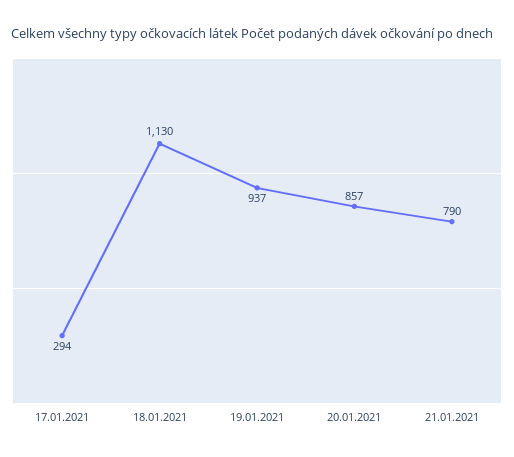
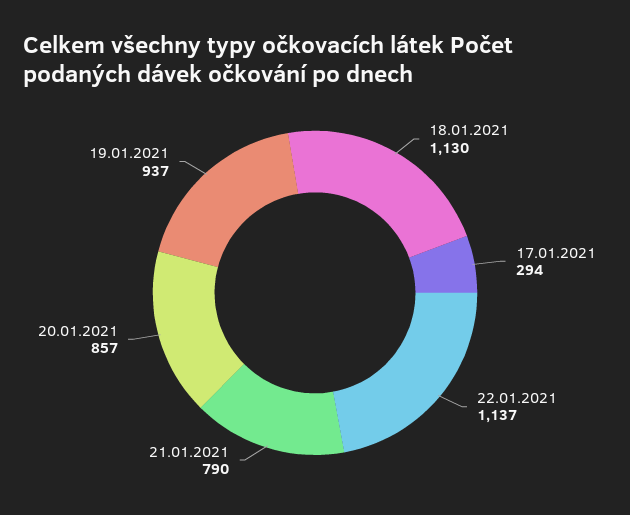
22.01.2021: none -> 1137

